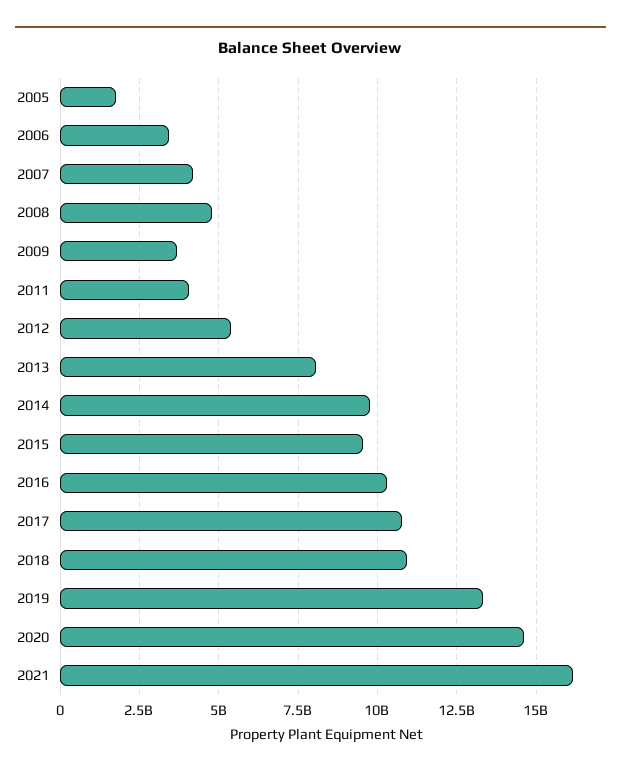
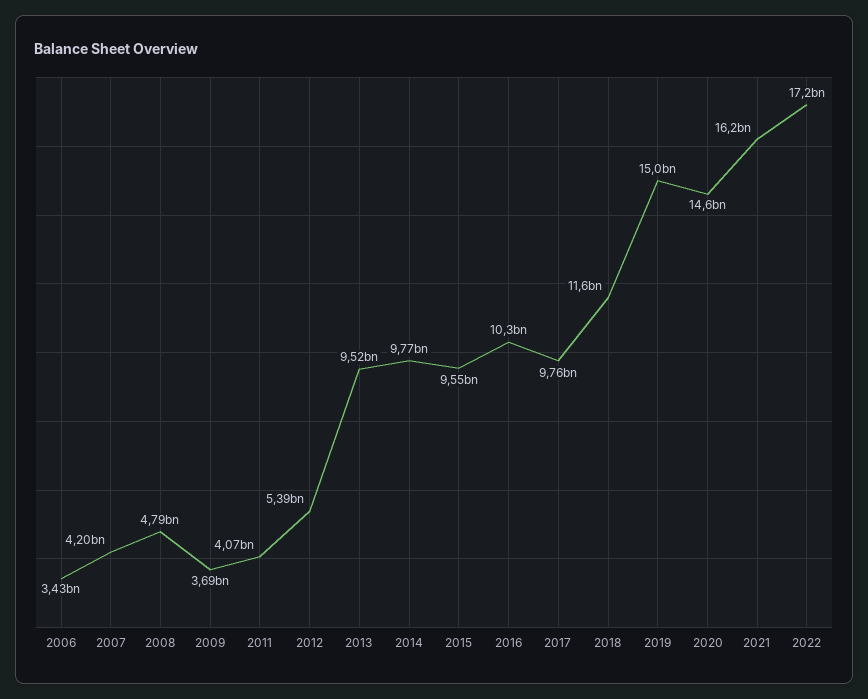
2005: 1750000000 -> none
2013: 8000000000 -> 9520000000
2017: 10750000000 -> 9760000000
2018: 11000000000 -> 11600000000
2019: 13250000000 -> 15000000000
2022: none -> 17200000000

